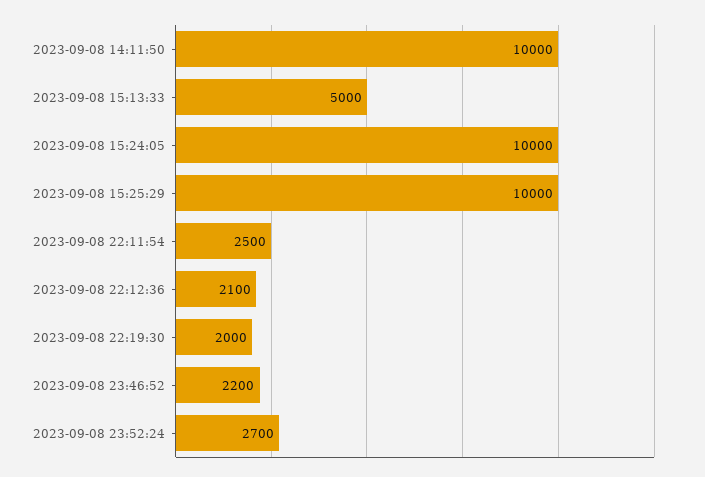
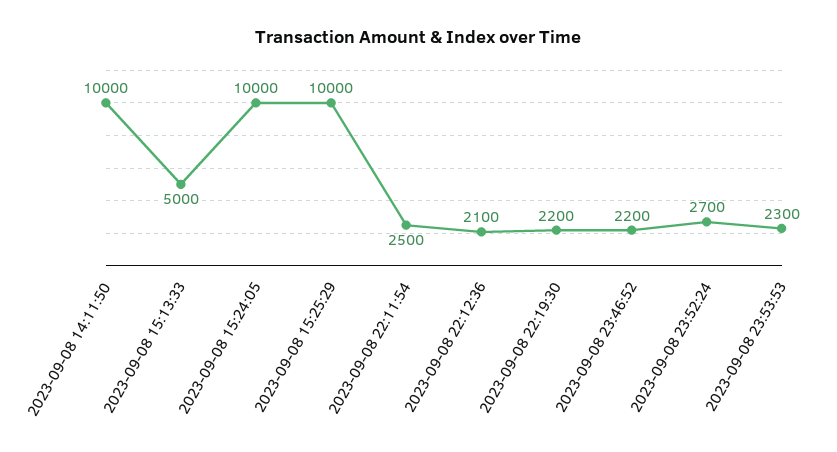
2023-09-08 22:19:30: 2000 -> 2200
2023-09-08 23:53:53: none -> 2300

